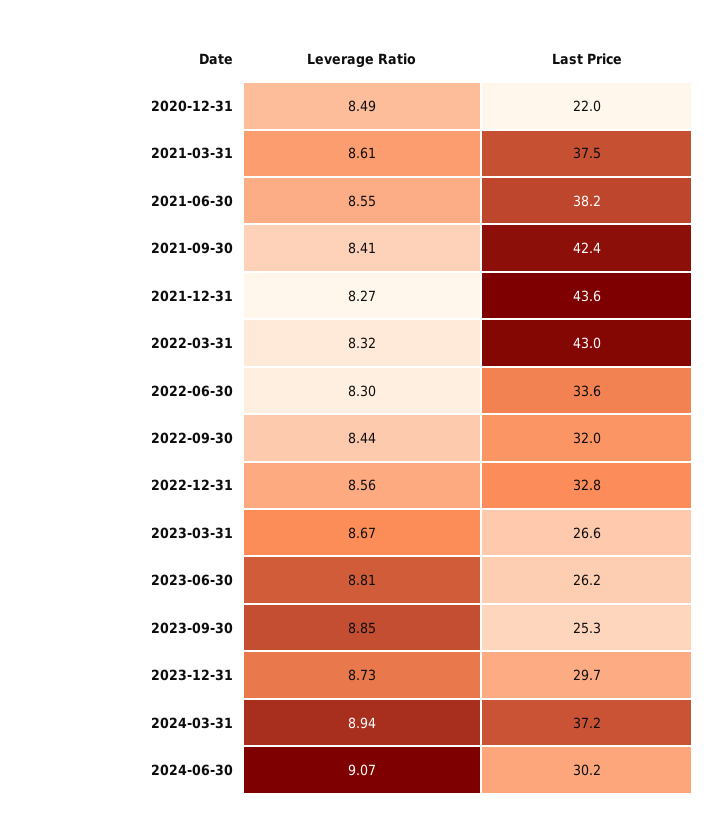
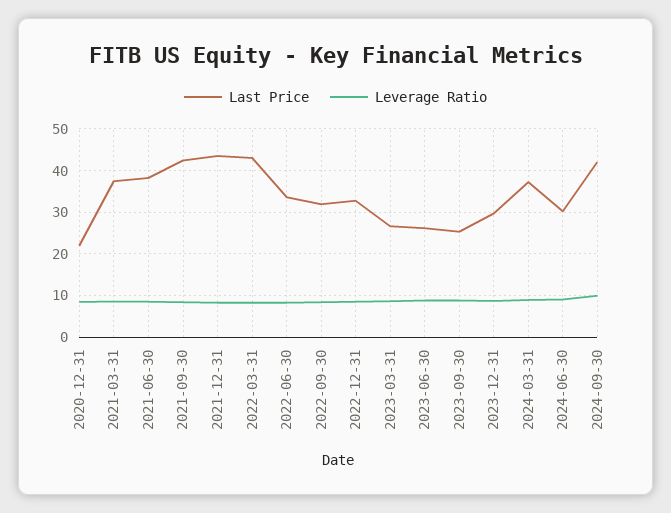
Last Price, 2024-09-30: none -> 42
Leverage Ratio, 2024-09-30: none -> 10

